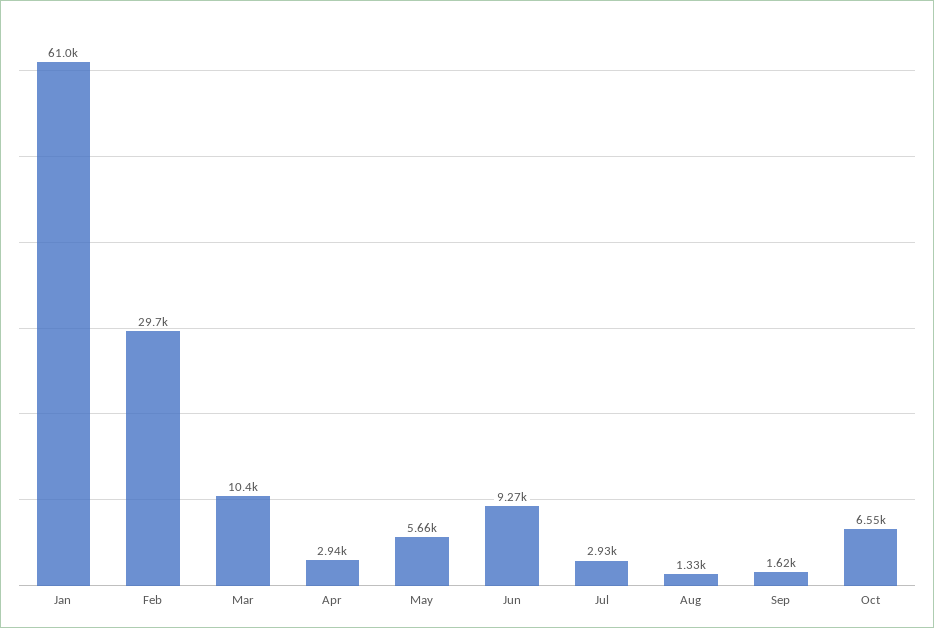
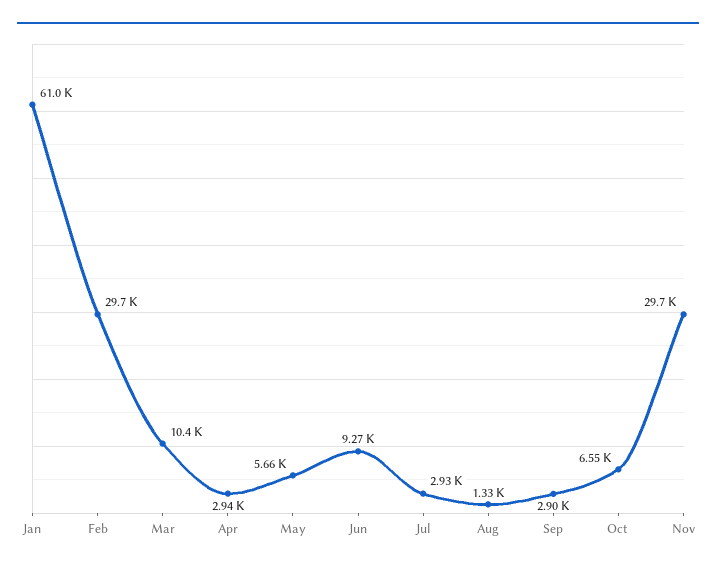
Sep: 1620 -> 2900
Nov: none -> 29700

